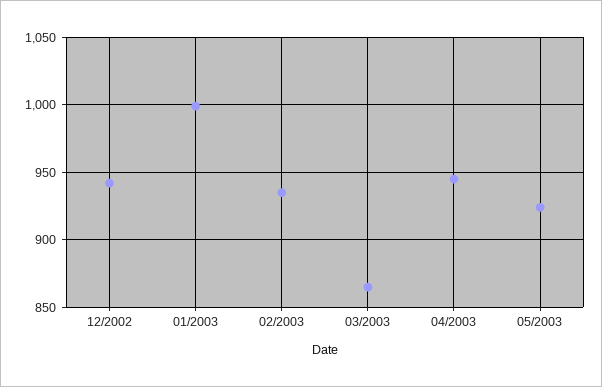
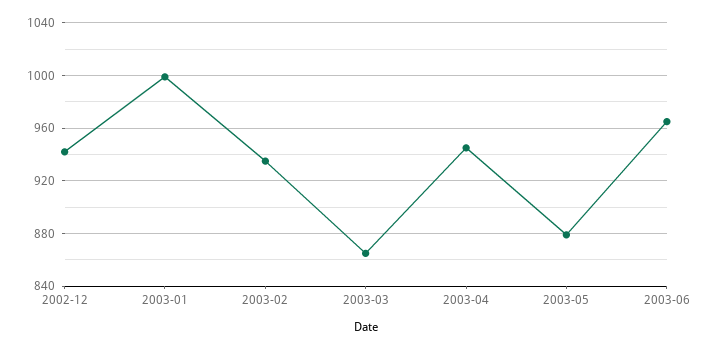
05/2003: 925 -> 880
2003-06: none -> 965

